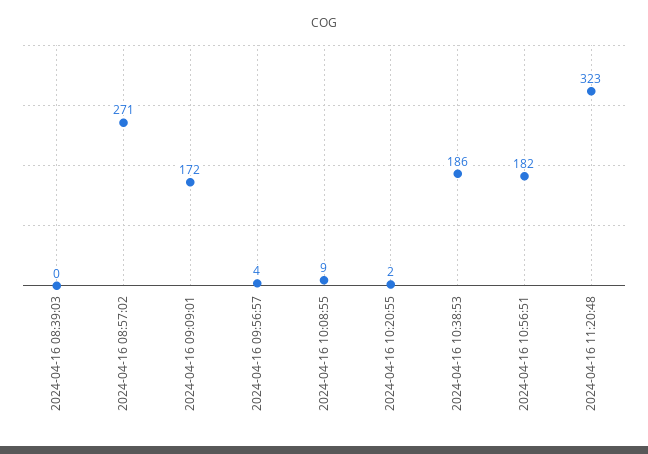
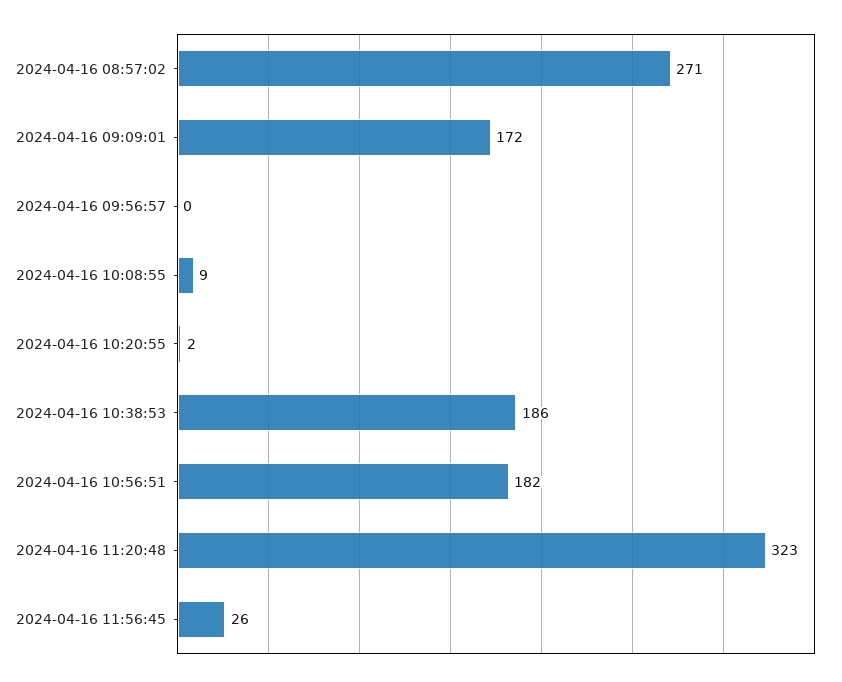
2024-04-16 08:39:03: 0 -> none
2024-04-16 09:56:57: 4 -> 0
2024-04-16 11:56:45: none -> 26

